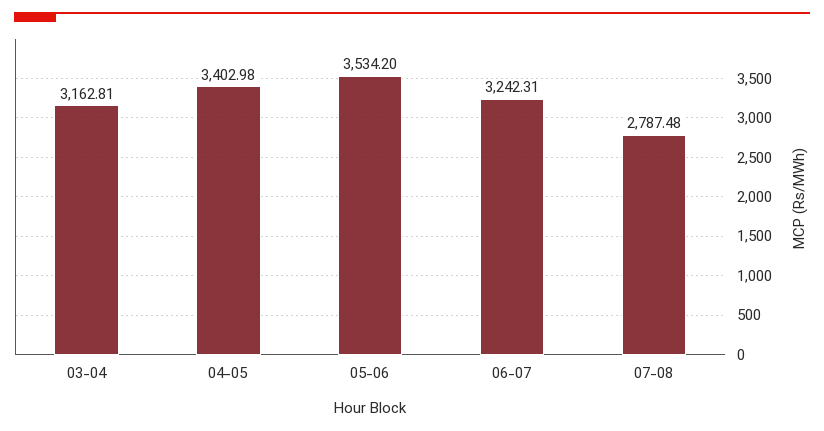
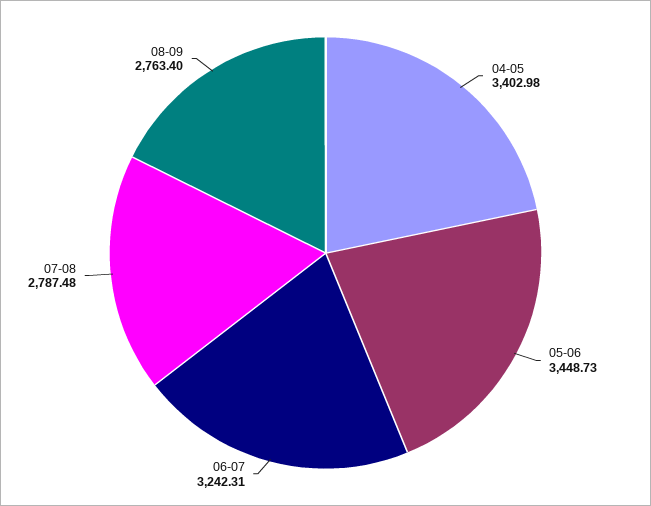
03-04: 3162.81 -> none
05-06: 3534.2 -> 3448.73
08-09: none -> 2763.4

